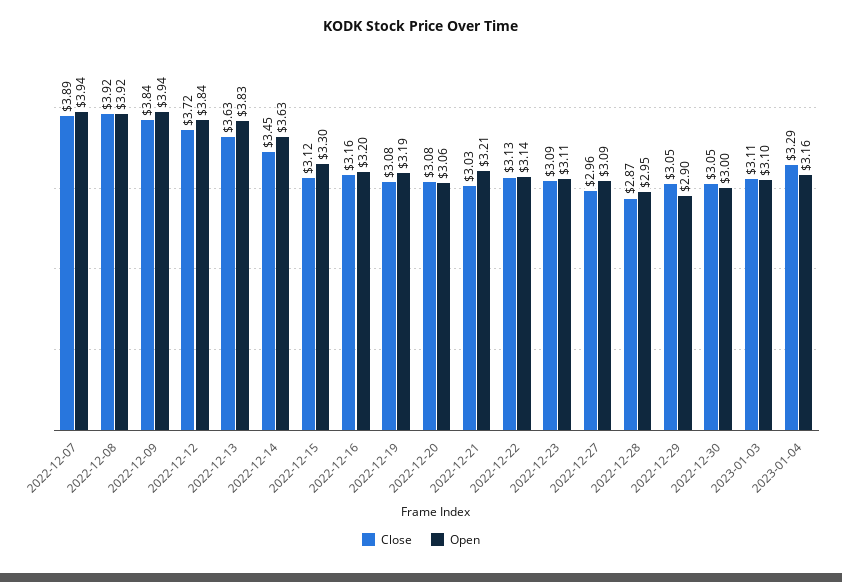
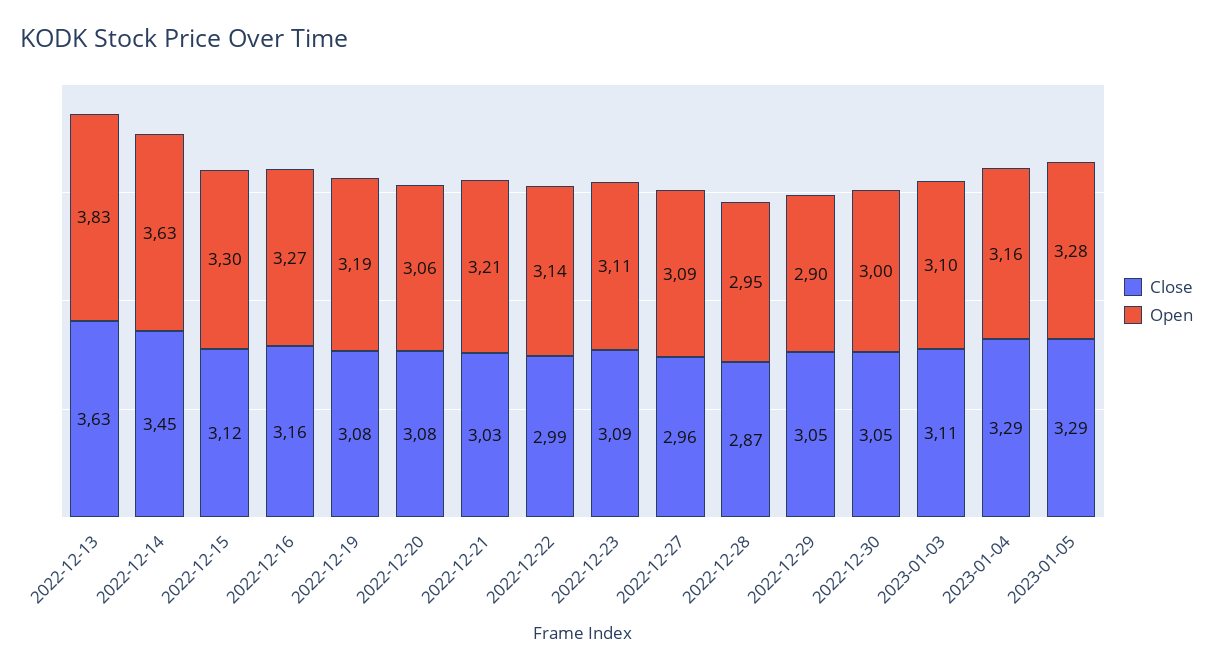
Close, 2022-12-07: 3.89 -> none
Open, 2022-12-07: 3.94 -> none
Close, 2022-12-08: 3.92 -> none
Open, 2022-12-08: 3.92 -> none
Close, 2022-12-09: 3.84 -> none
Open, 2022-12-09: 3.94 -> none
Close, 2022-12-12: 3.72 -> none
Open, 2022-12-12: 3.84 -> none
Open, 2022-12-16: 3.2 -> 3.27
Close, 2022-12-22: 3.13 -> 2.99
Close, 2023-01-05: none -> 3.29
Open, 2023-01-05: none -> 3.28

